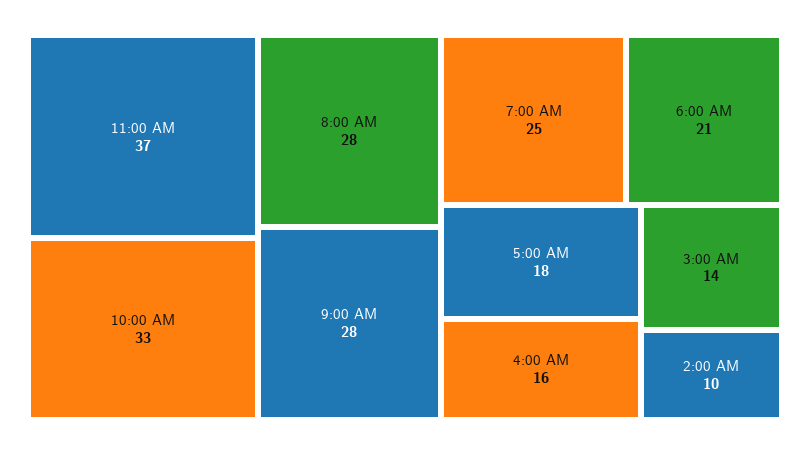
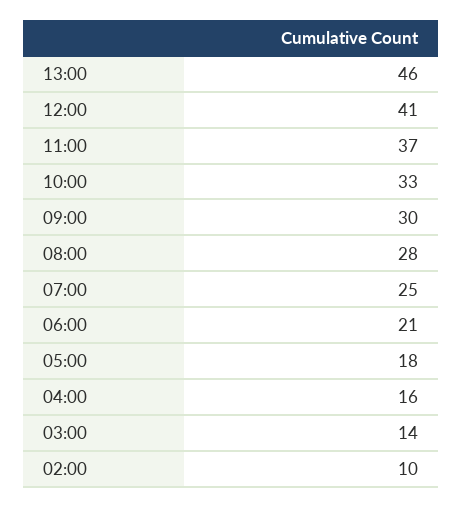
9:00 AM: 28 -> 30
13:00: none -> 46
12:00: none -> 41

